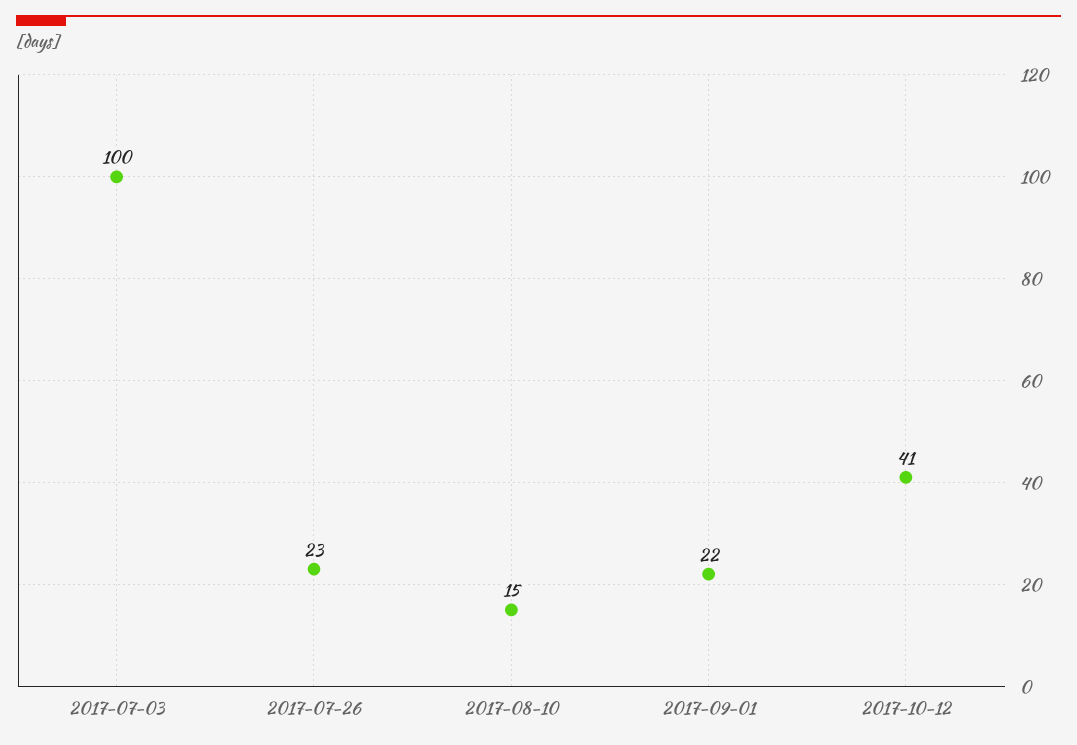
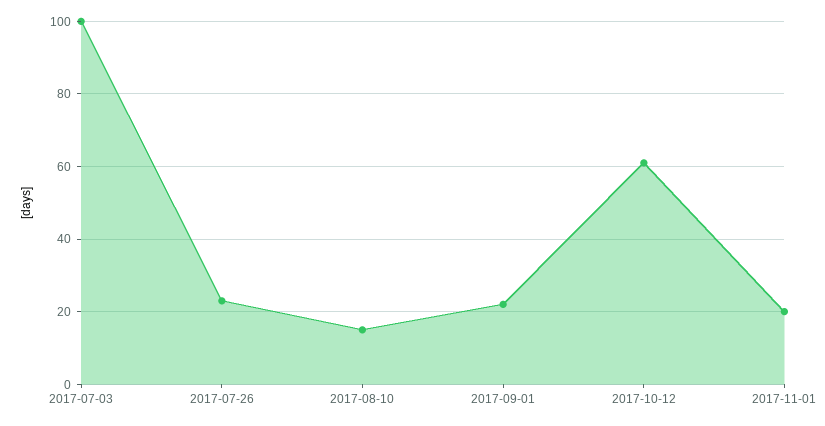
2017-10-12: 41 -> 60
2017-11-01: none -> 20

